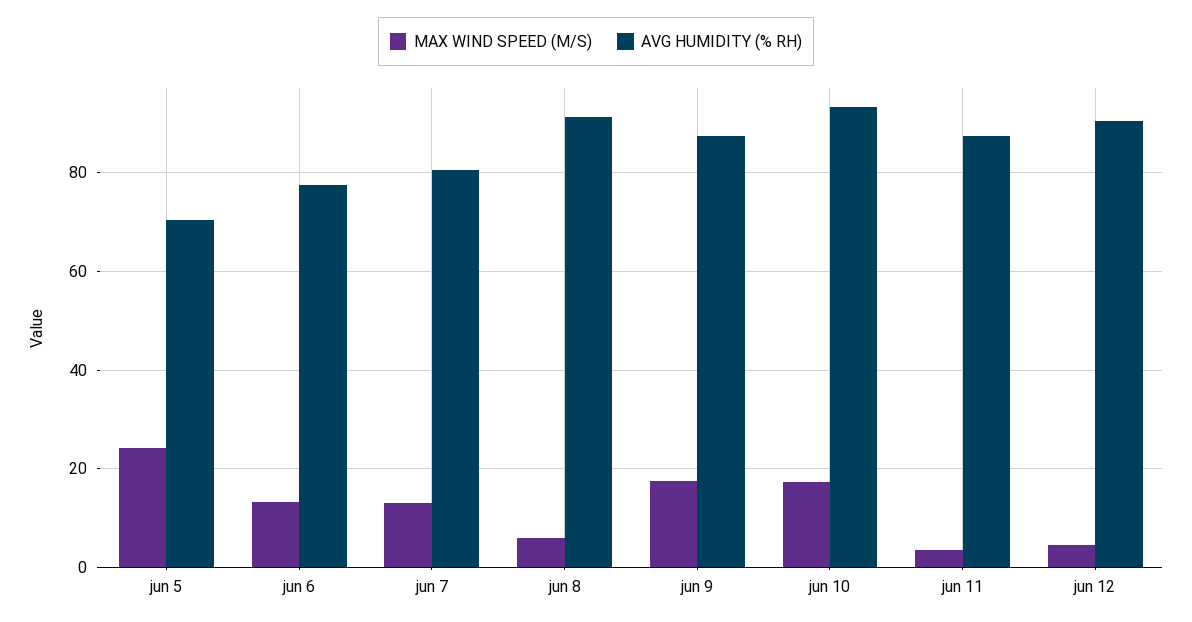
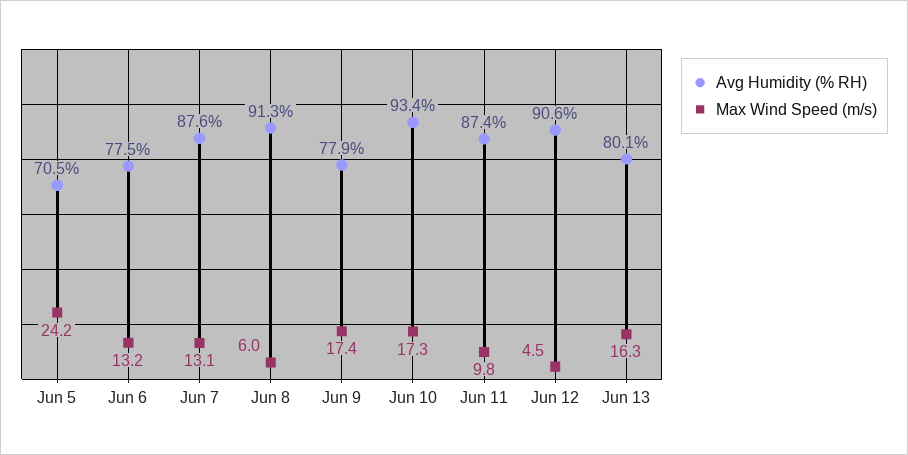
AVG HUMIDITY (% RH), jun 7: 80 -> 87.6
AVG HUMIDITY (% RH), jun 9: 88 -> 77.9
MAX WIND SPEED (M/S), jun 11: 4 -> 9.8
AVG HUMIDITY (% RH), Jun 13: none -> 80.1
MAX WIND SPEED (M/S), Jun 13: none -> 16.3

